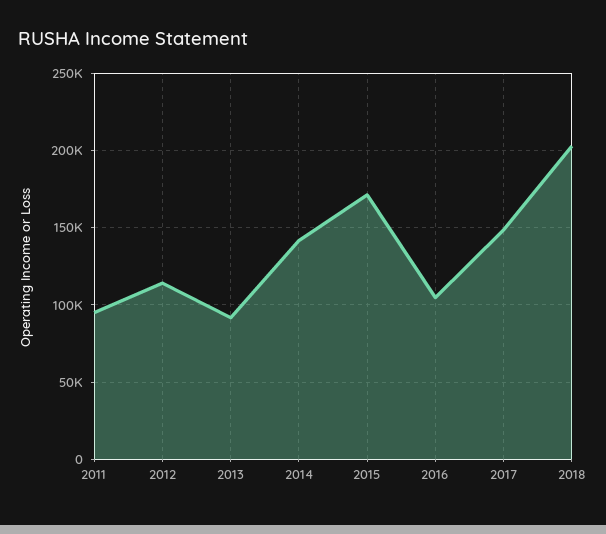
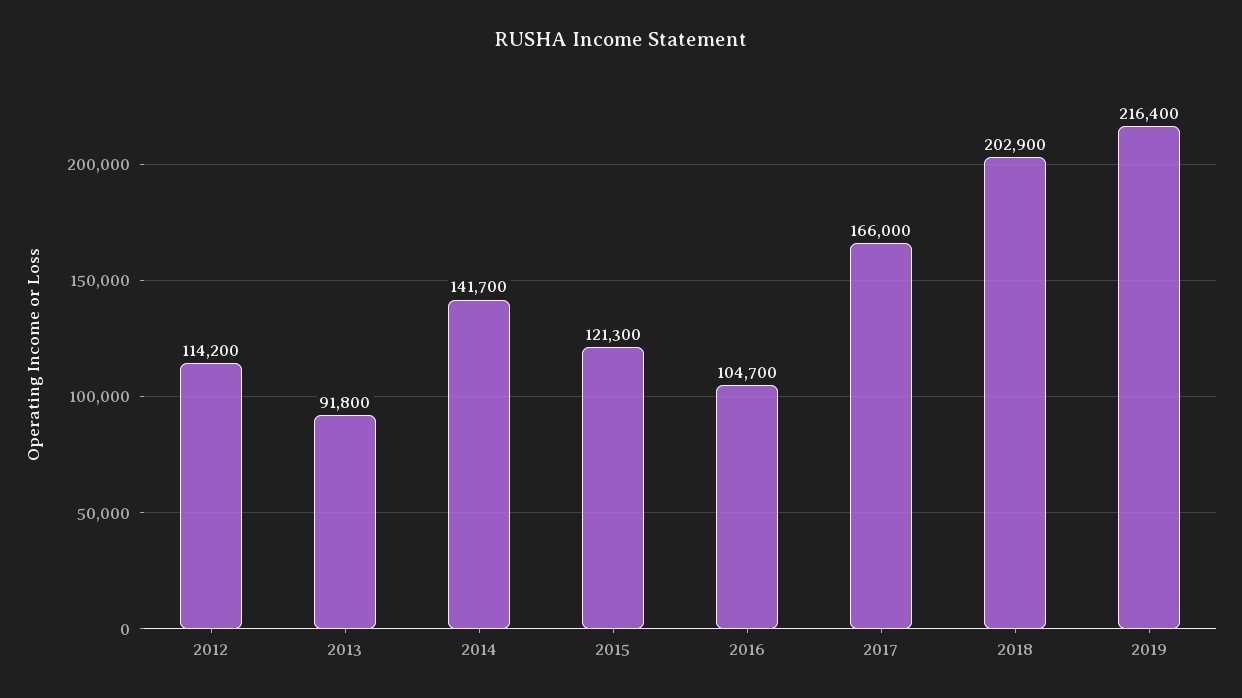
2011: 95000 -> none
2015: 170000 -> 121300
2017: 150000 -> 166000
2019: none -> 216400

